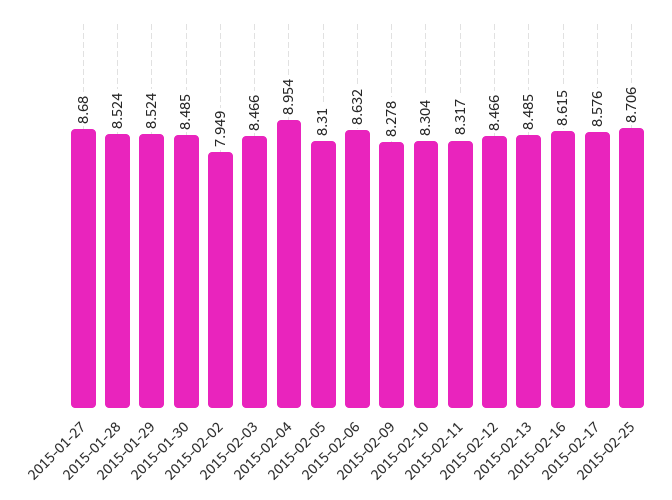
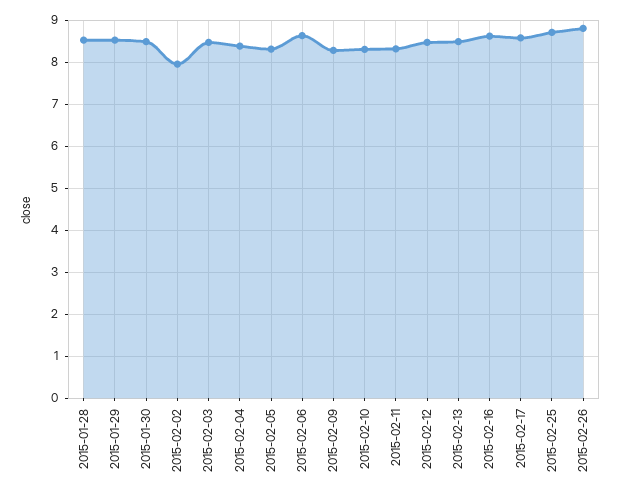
2015-01-27: 8.68 -> none
2015-02-04: 8.954 -> 8.4
2015-02-26: none -> 8.8

